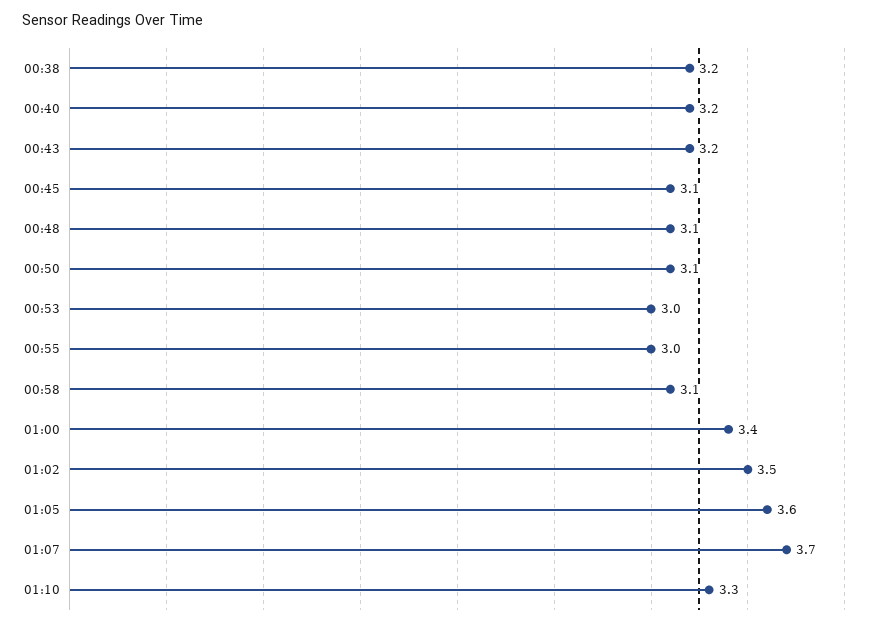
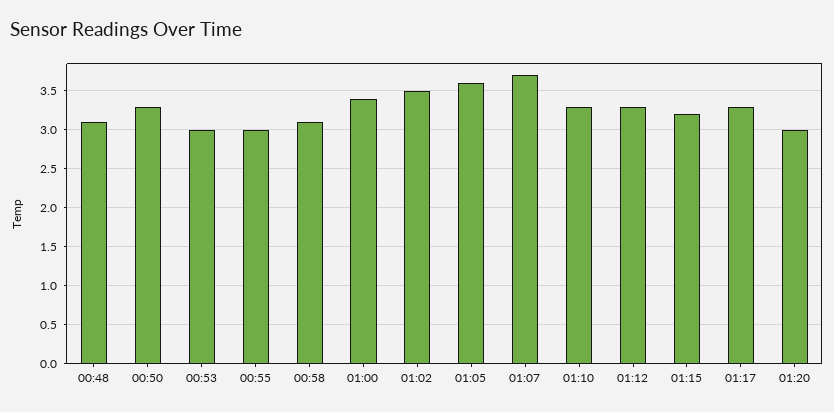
00:38: 3.2 -> none
00:40: 3.2 -> none
00:43: 3.2 -> none
00:45: 3.1 -> none
00:50: 3.1 -> 3.3
01:12: none -> 3.3
01:15: none -> 3.2
01:17: none -> 3.3
01:20: none -> 3

